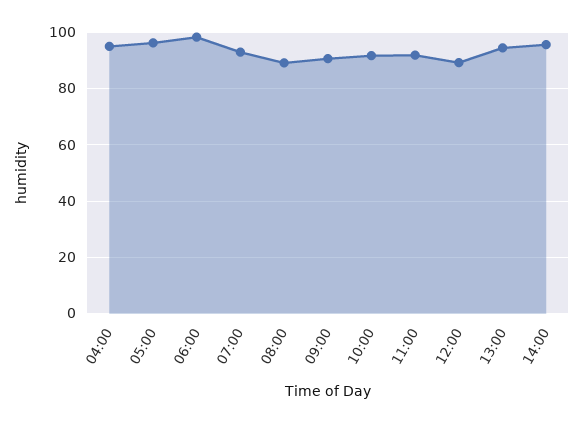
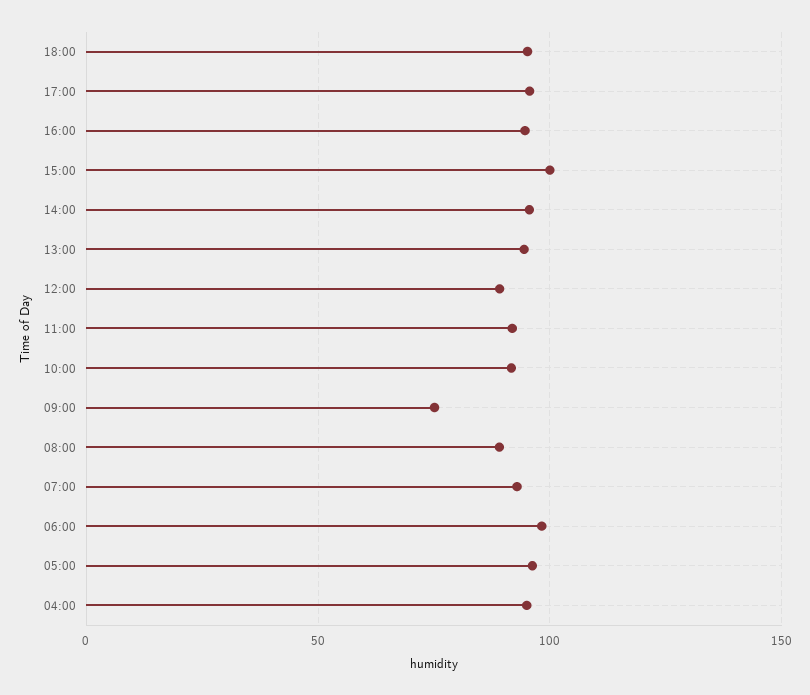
09:00: 90 -> 75
18:00: none -> 95
17:00: none -> 95
16:00: none -> 95
15:00: none -> 100

